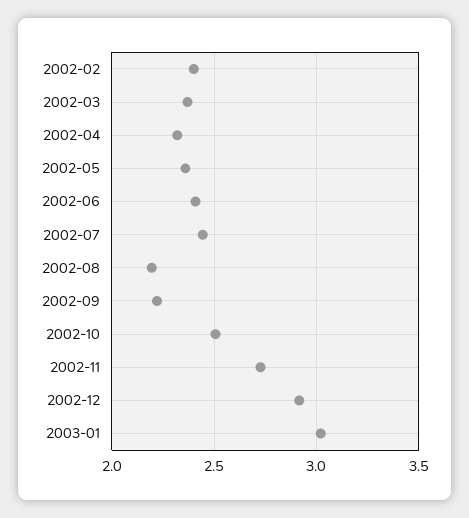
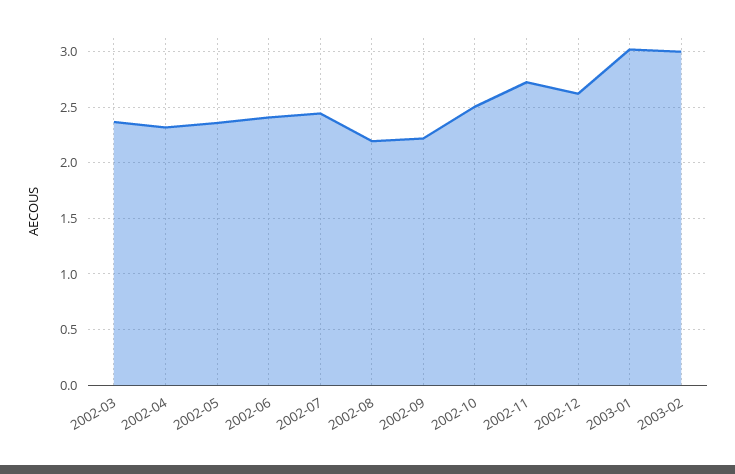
2002-02: 2.4 -> none
2002-12: 2.9 -> 2.6
2003-02: none -> 3

